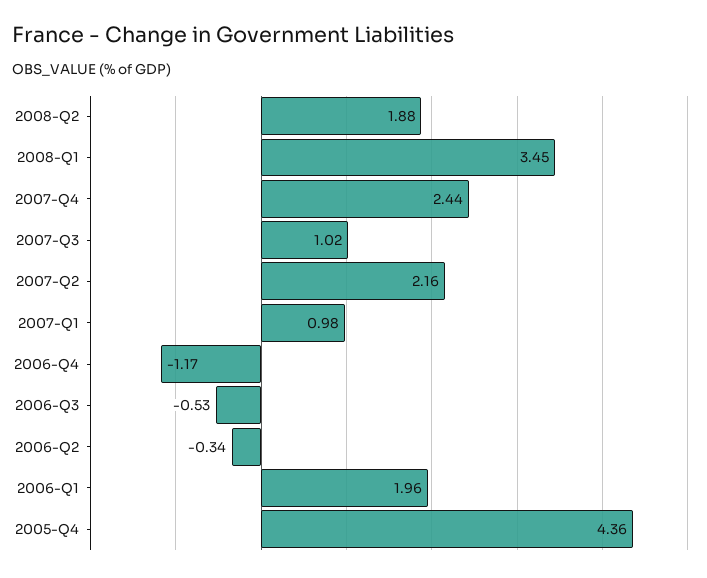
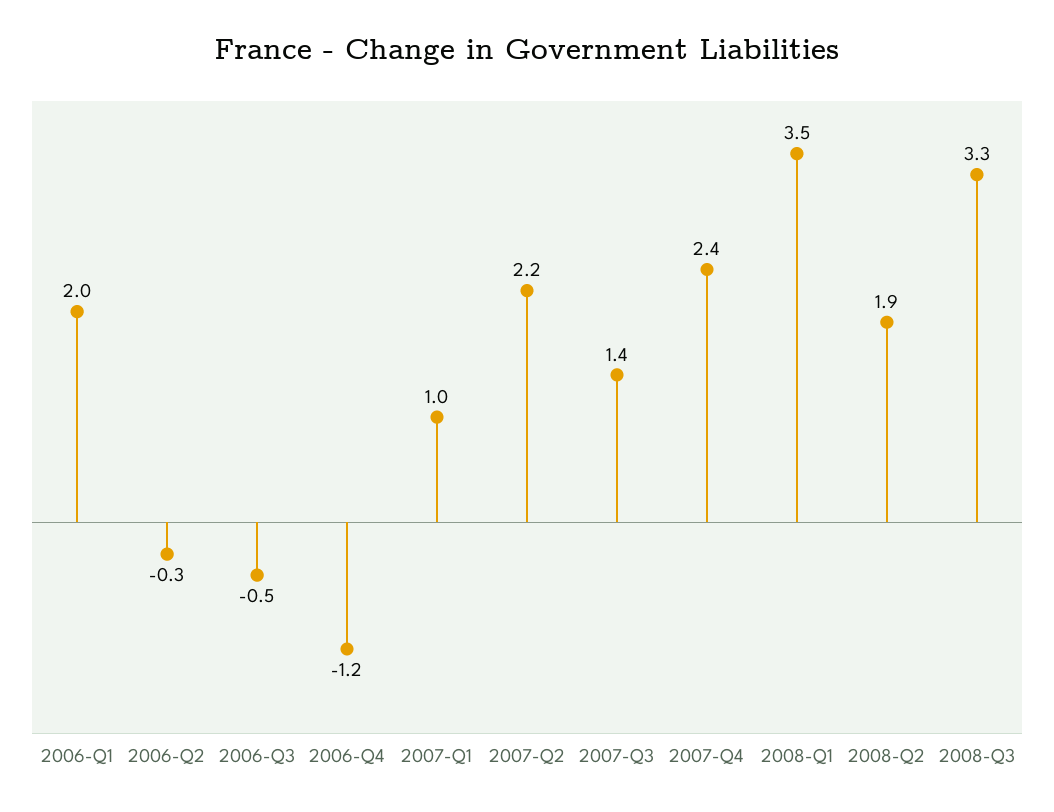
2007-Q3: 1.02 -> 1.4
2005-Q4: 4.36 -> none
2008-Q3: none -> 3.3

